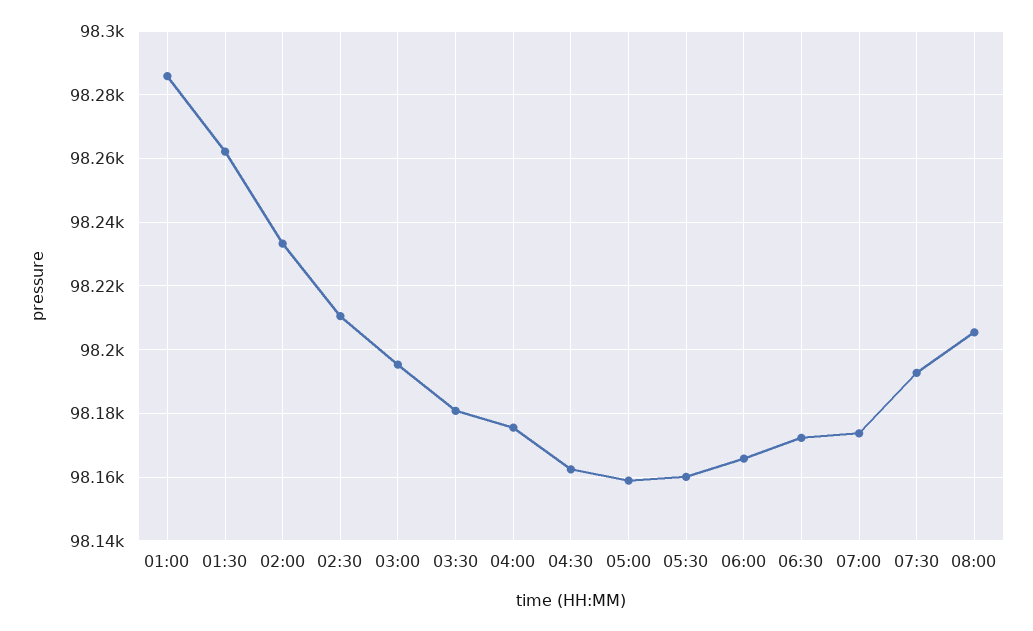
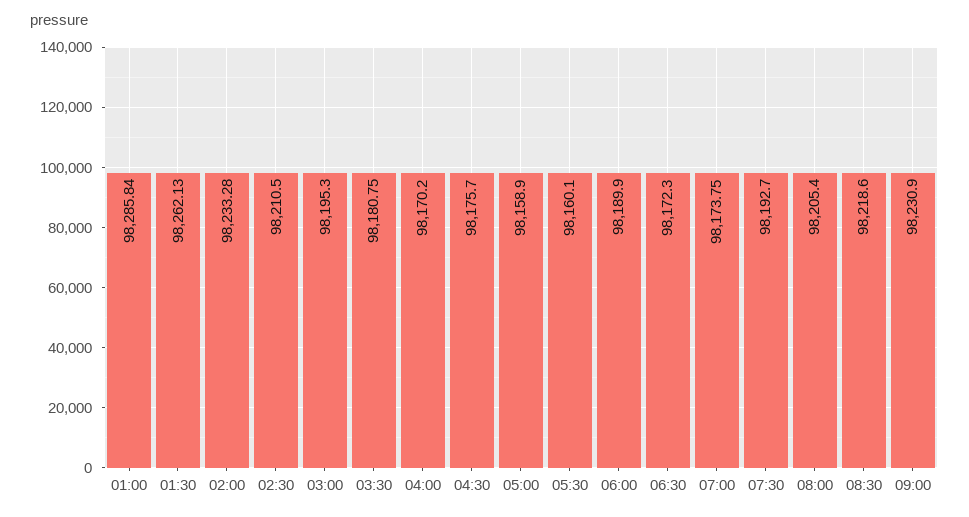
04:00: 98176 -> 98170.2
04:30: 98162 -> 98175.7
06:00: 98166 -> 98189.9
08:30: none -> 98218.6
09:00: none -> 98230.9

